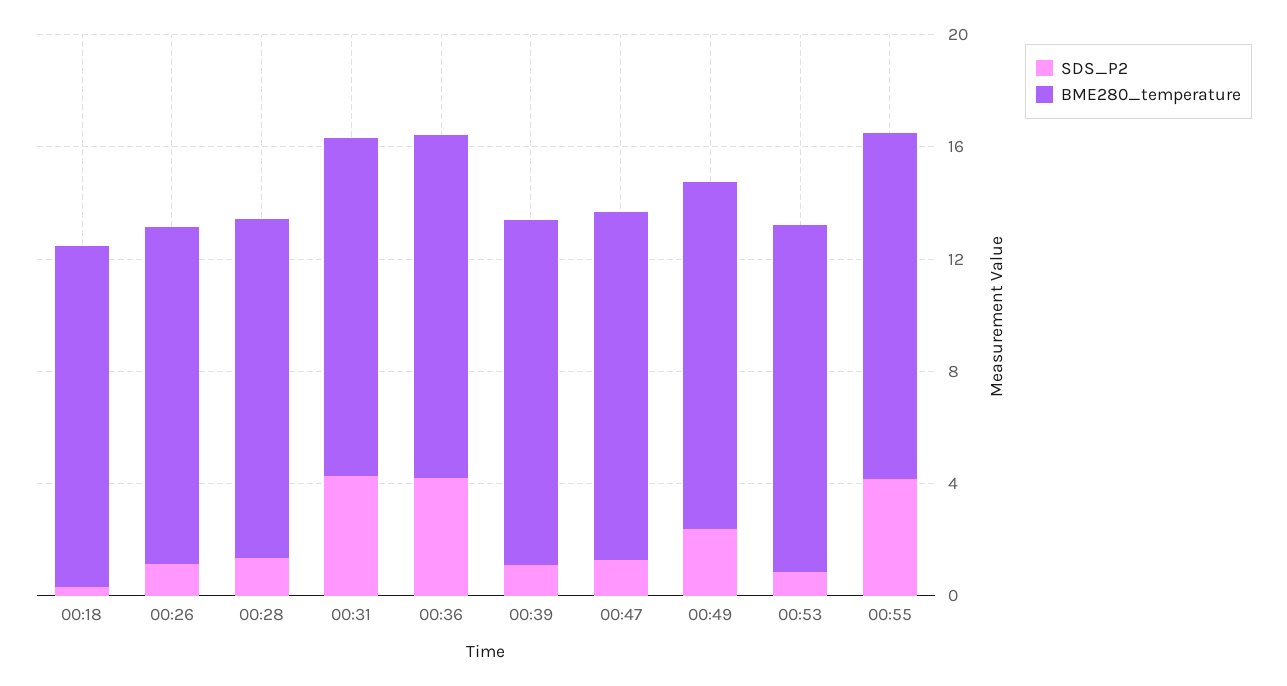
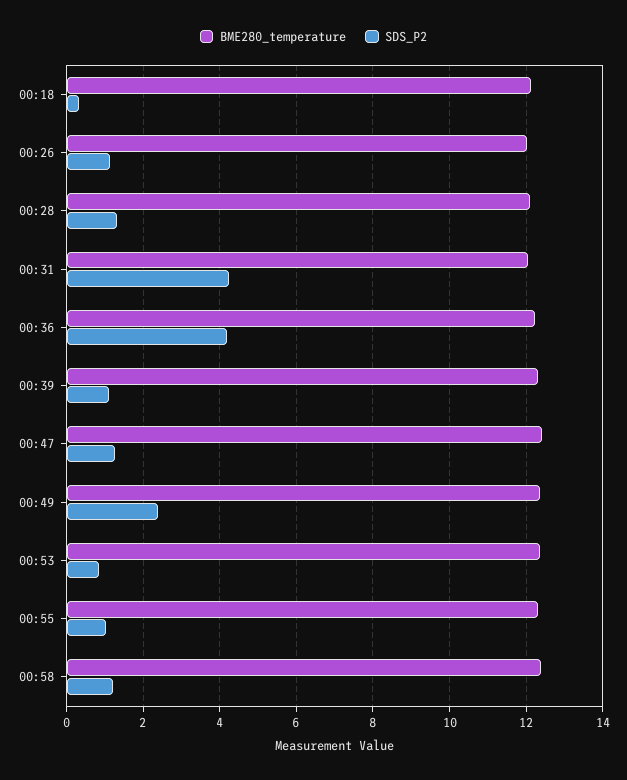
SDS_P2, 00:55: 4 -> 1
BME280_temperature, 00:58: none -> 12.4
SDS_P2, 00:58: none -> 1.2

